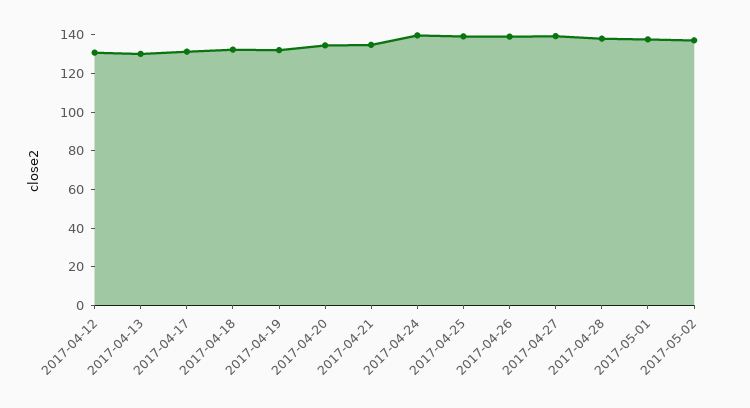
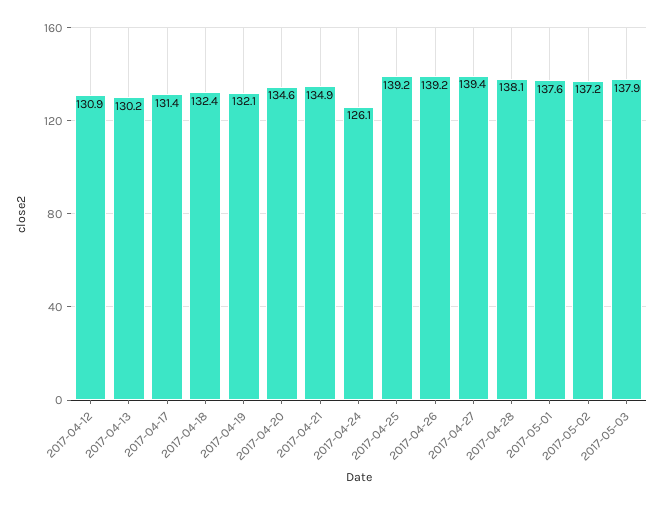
2017-04-24: 140 -> 126.1
2017-05-03: none -> 137.9

